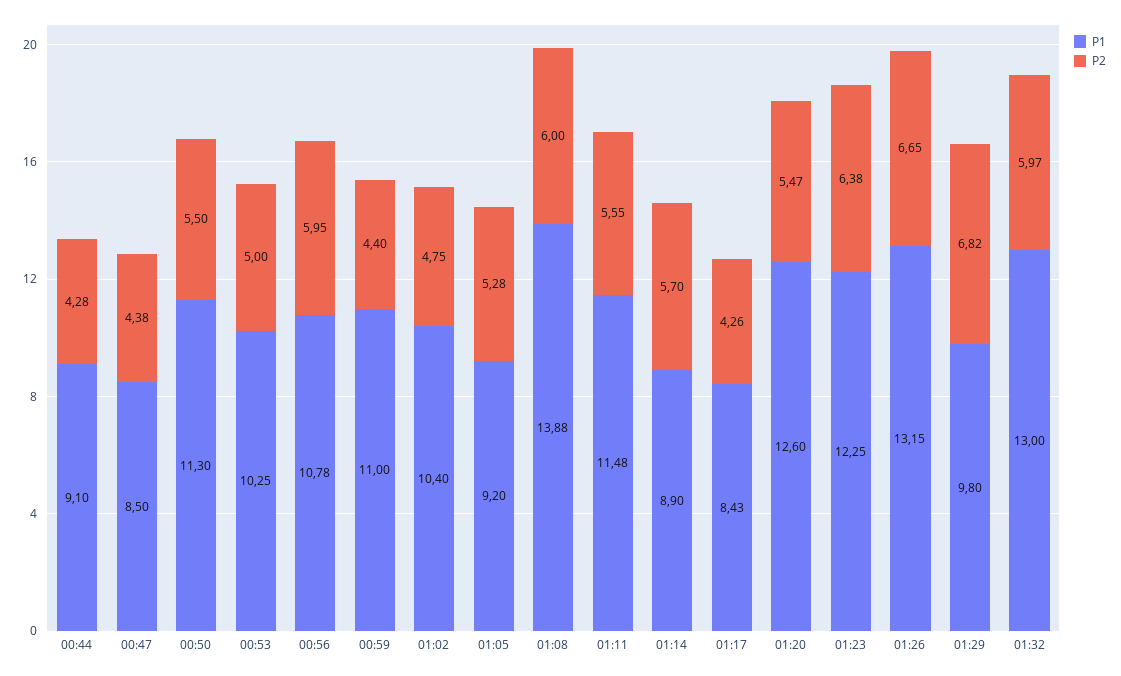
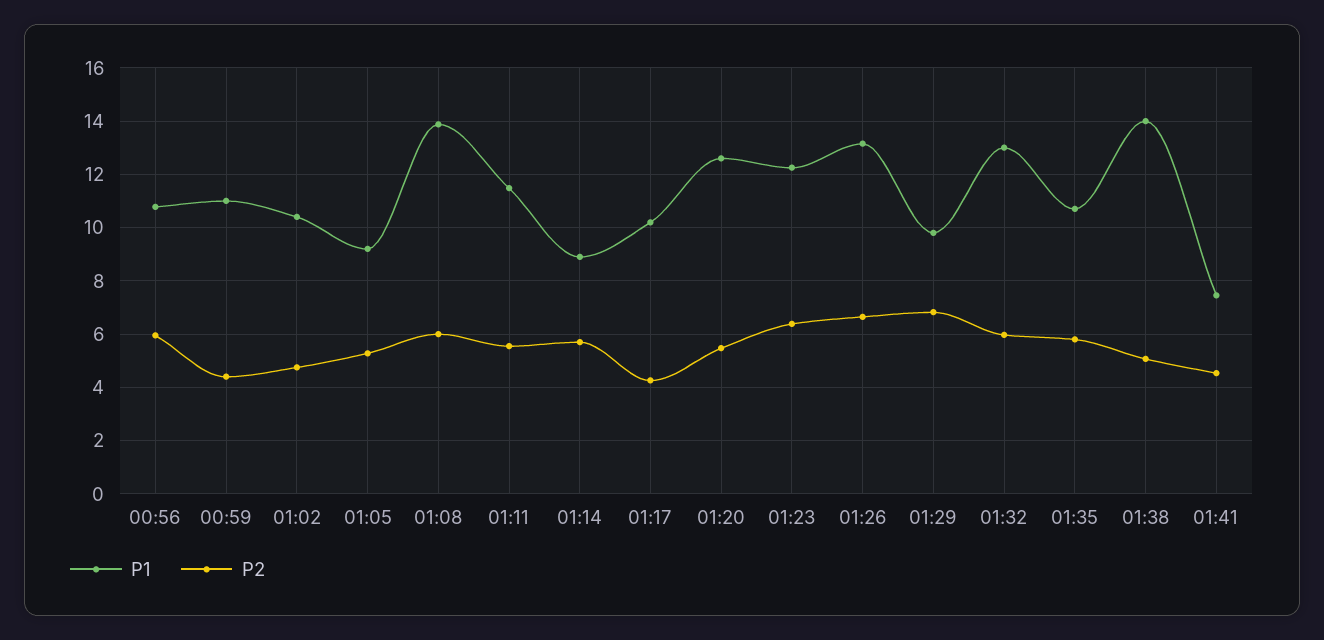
P1, 00:44: 9.1 -> none
P2, 00:44: 4.28 -> none
P1, 00:47: 8.5 -> none
P2, 00:47: 4.38 -> none
P1, 00:50: 11.3 -> none
P2, 00:50: 5.5 -> none
P1, 00:53: 10.25 -> none
P2, 00:53: 5 -> none
P1, 01:17: 8.43 -> 10.25
P1, 01:35: none -> 10.75
P2, 01:35: none -> 5.75
P1, 01:38: none -> 14
P2, 01:38: none -> 5
P1, 01:41: none -> 7.5
P2, 01:41: none -> 4.5

